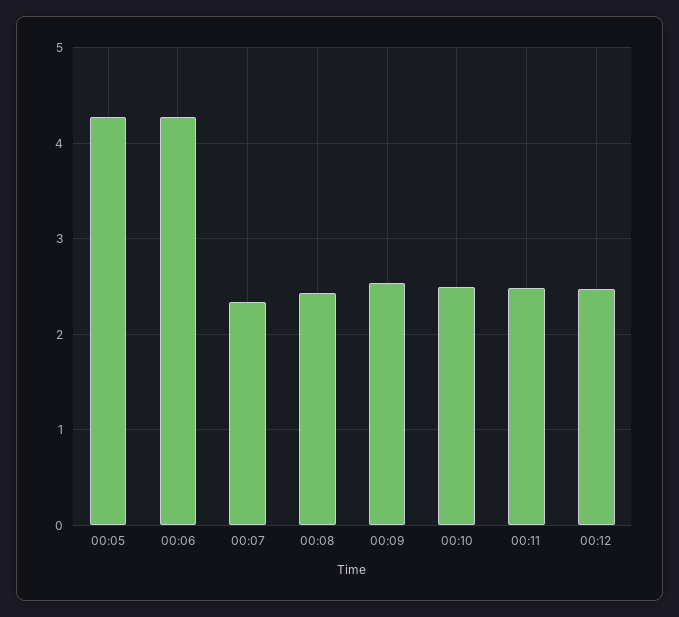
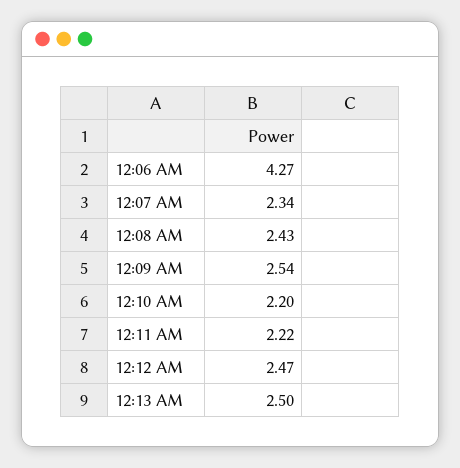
00:05: 4.3 -> none
00:10: 2.5 -> 2.2
00:11: 2.5 -> 2.22
12:13 AM: none -> 2.5

